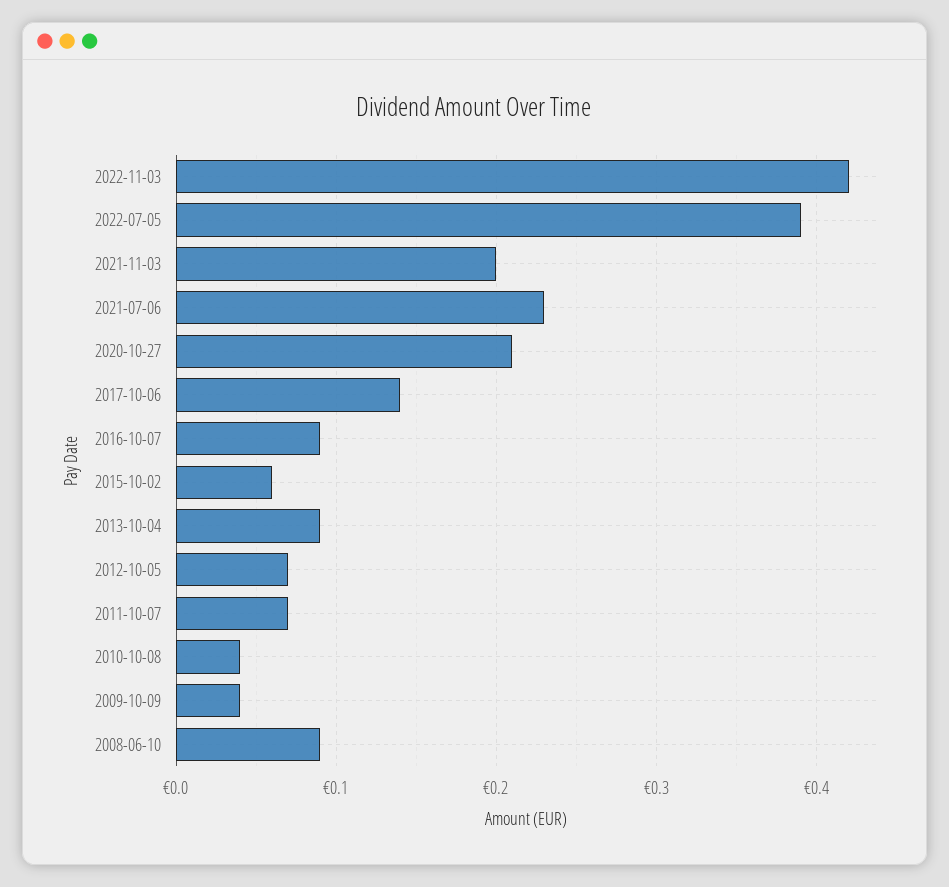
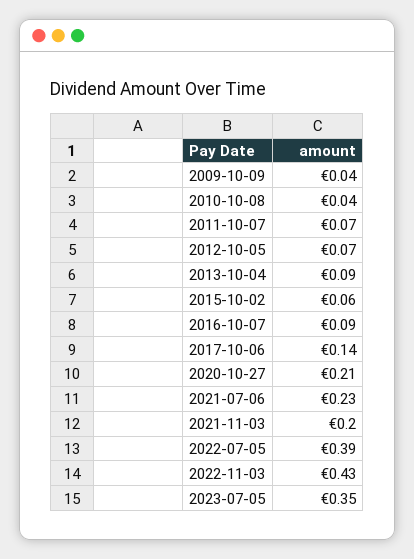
2022-11-03: 0.42 -> 0.43
2008-06-10: 0.09 -> none
2023-07-05: none -> 0.35

